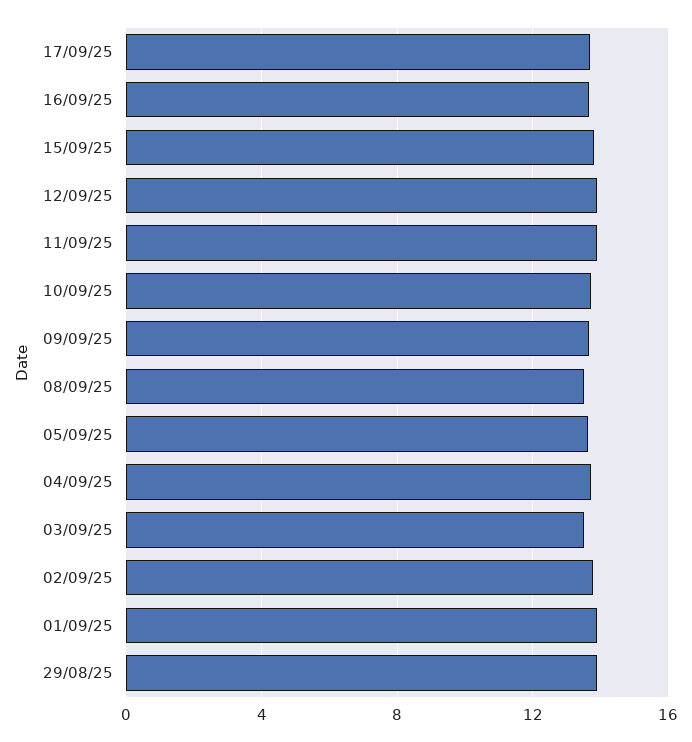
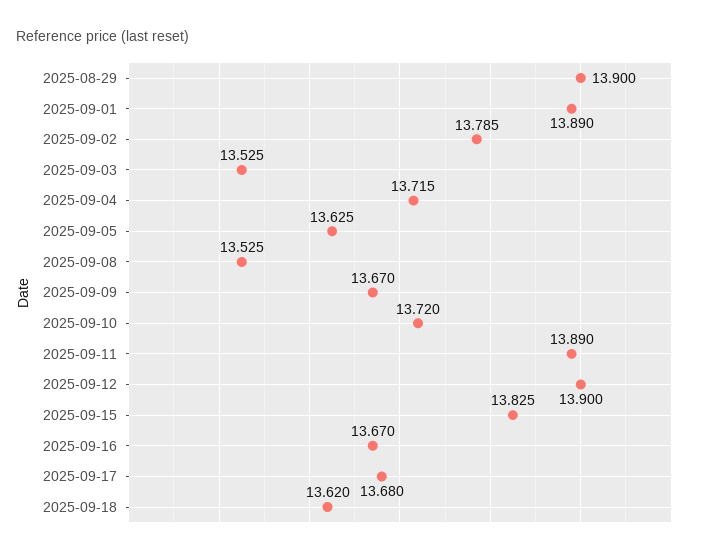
2025-09-18: none -> 13.62

